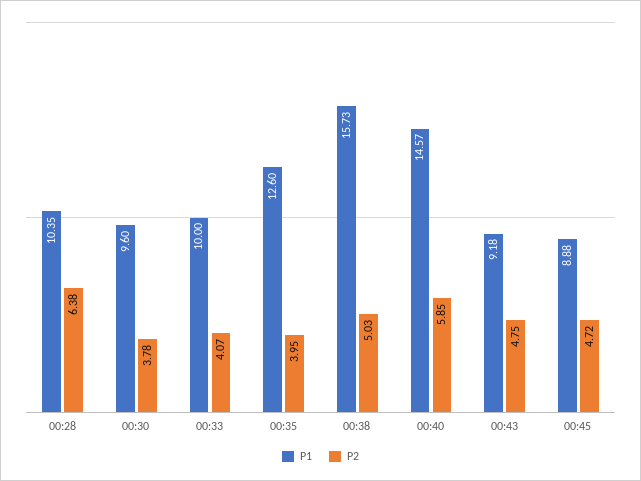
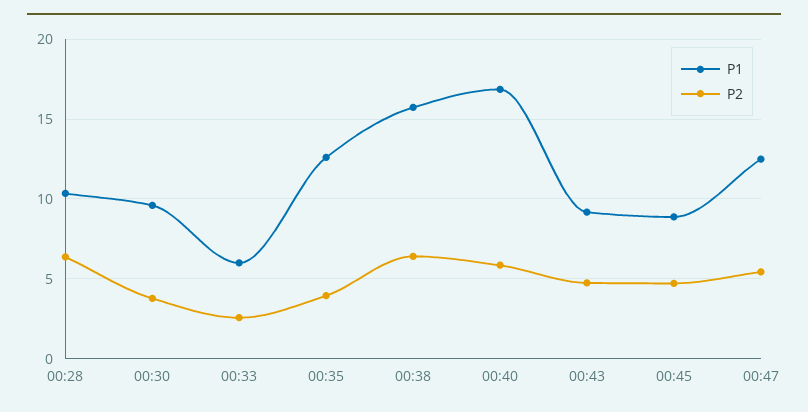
P1, 00:33: 10 -> 6
P2, 00:33: 4.07 -> 2.5
P2, 00:38: 5.03 -> 6.5
P1, 00:40: 14.57 -> 17
P1, 00:47: none -> 12.5
P2, 00:47: none -> 5.5

